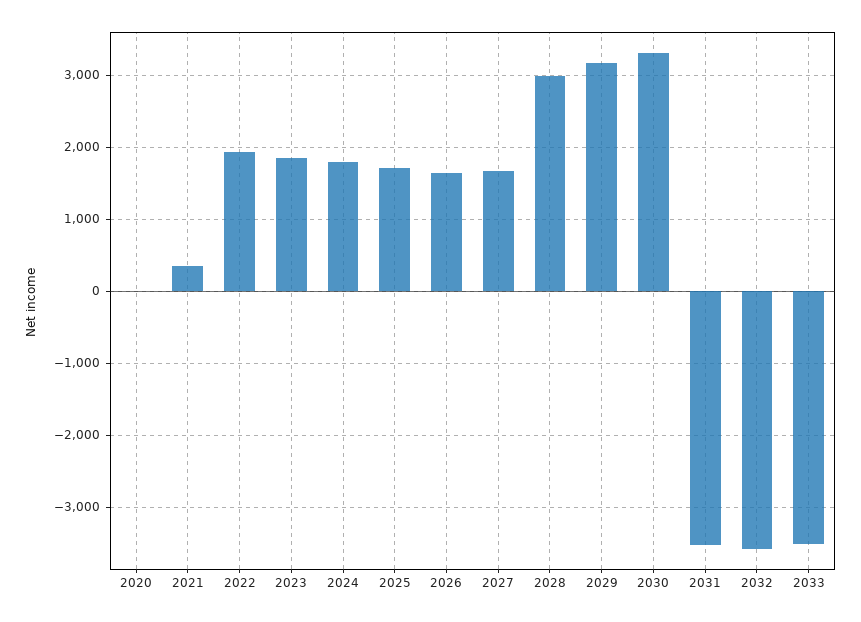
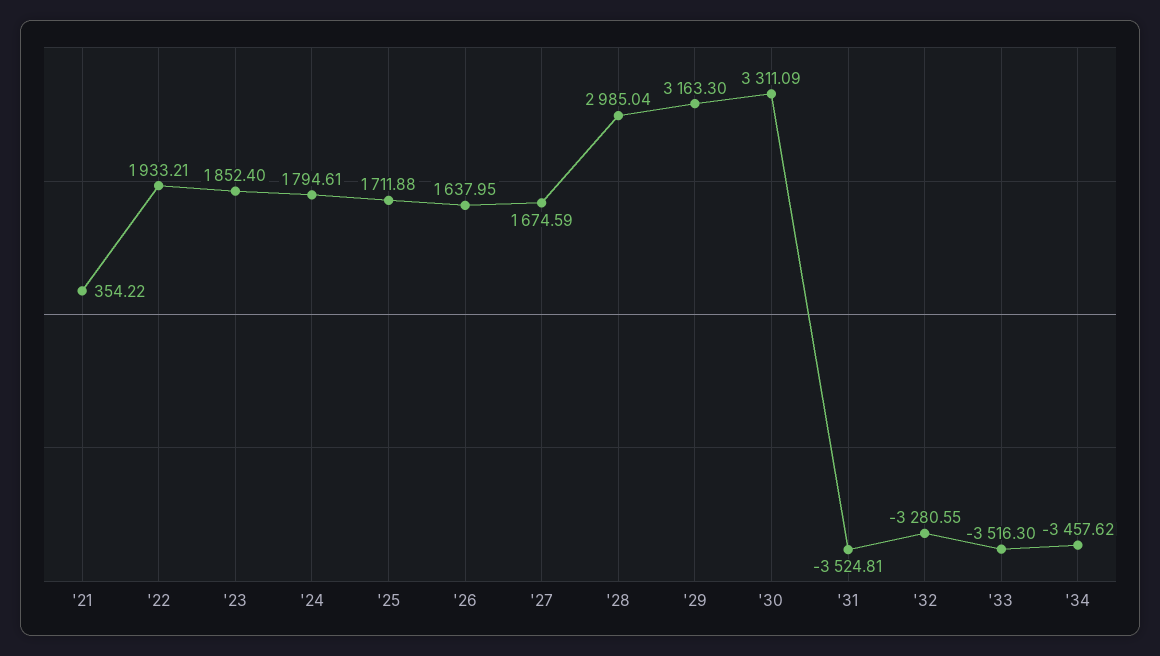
2020: 0 -> none
2032: -3600 -> -3280.55
'34: none -> -3457.62

